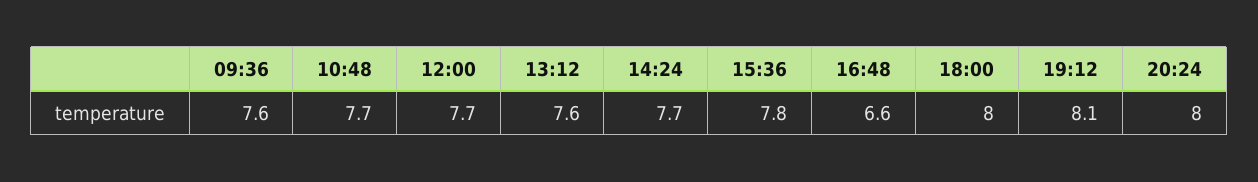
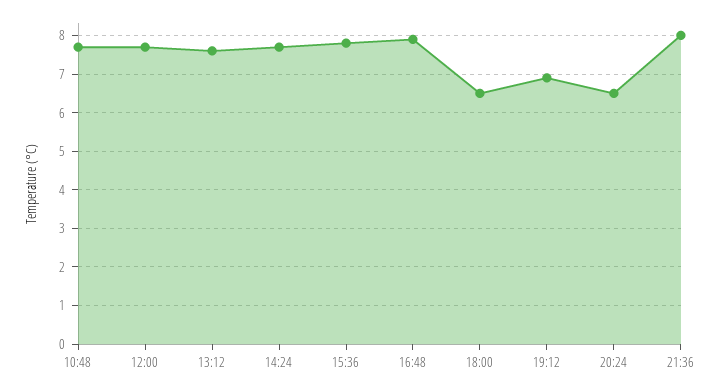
09:36: 7.6 -> none
16:48: 6.6 -> 8
18:00: 8 -> 6.5
19:12: 8.1 -> 7
20:24: 8 -> 6.5
21:36: none -> 8

